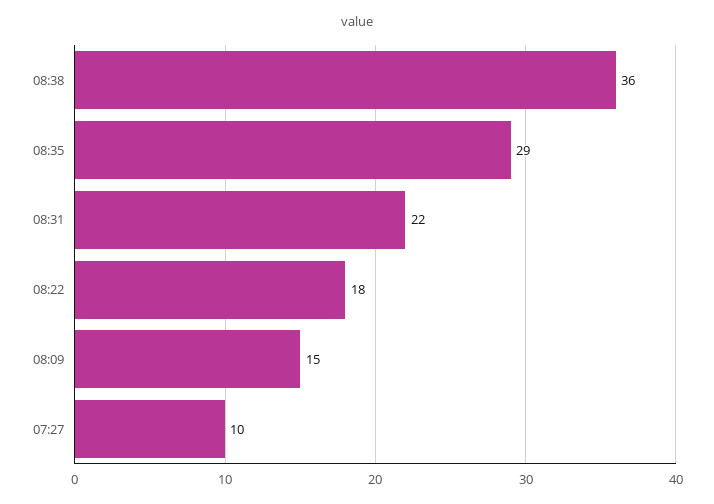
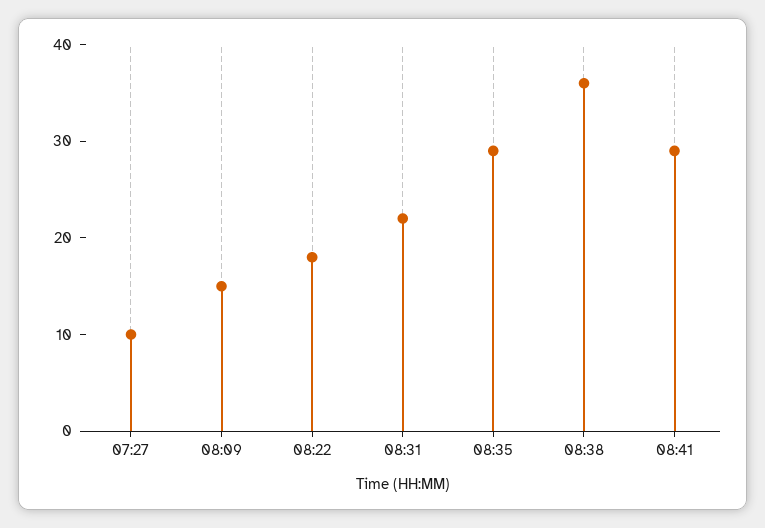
08:41: none -> 29

